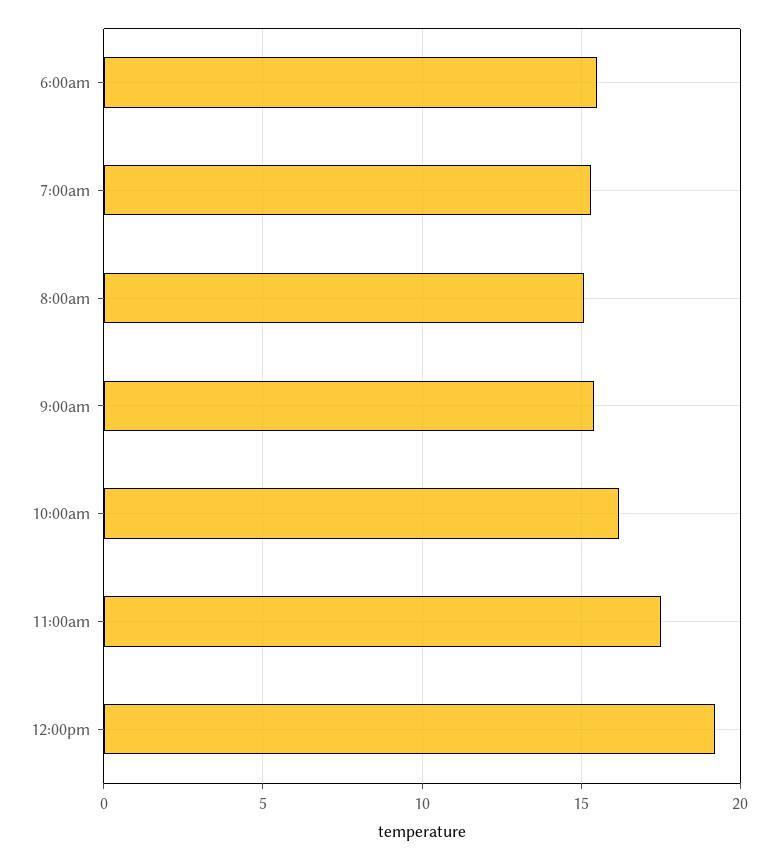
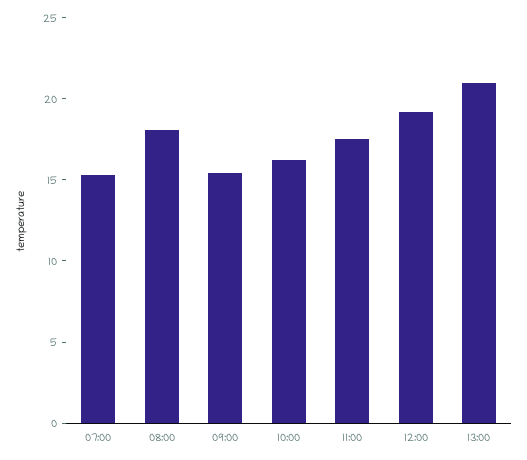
6:00am: 15.5 -> none
8:00am: 15 -> 18
13:00: none -> 21

